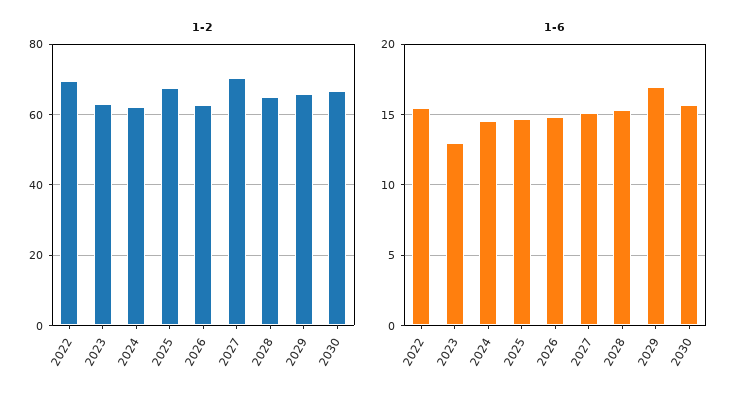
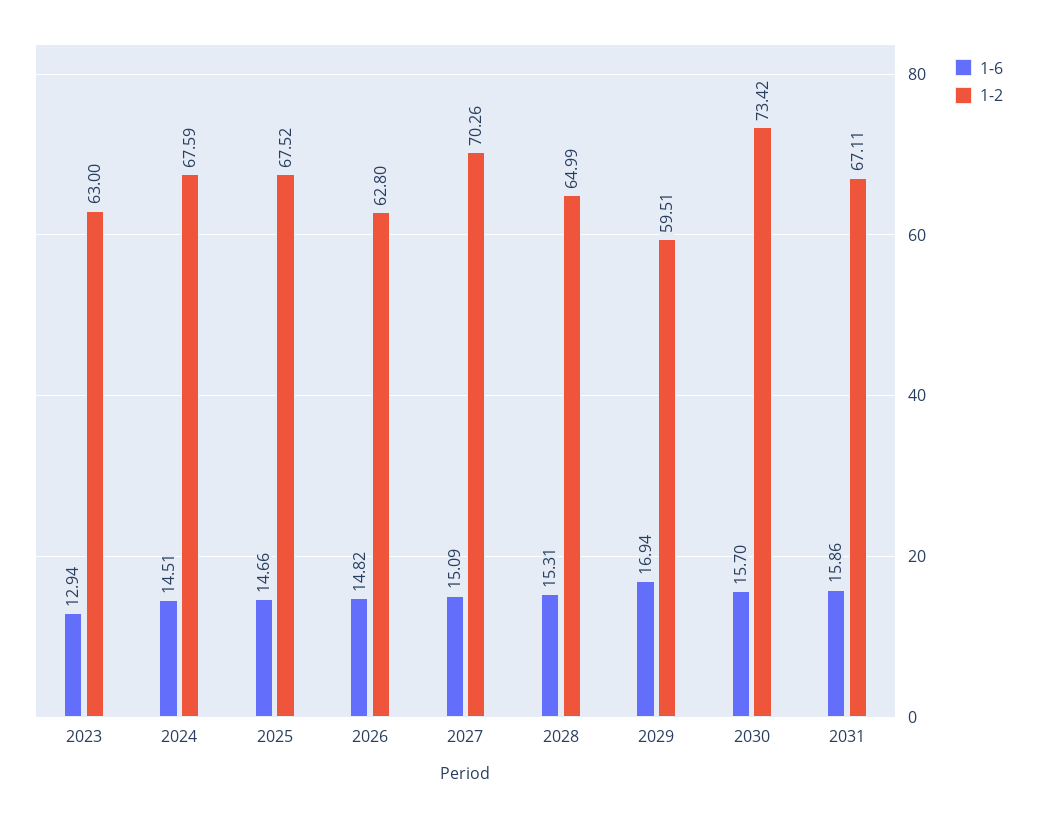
1-2, 2022: 70 -> none
1-2, 2024: 62 -> 67.59
1-2, 2029: 66 -> 59.51
1-2, 2030: 66 -> 73.42
1-6, 2022: 15.5 -> none
1-6, 2031: none -> 15.86
1-2, 2031: none -> 67.11

